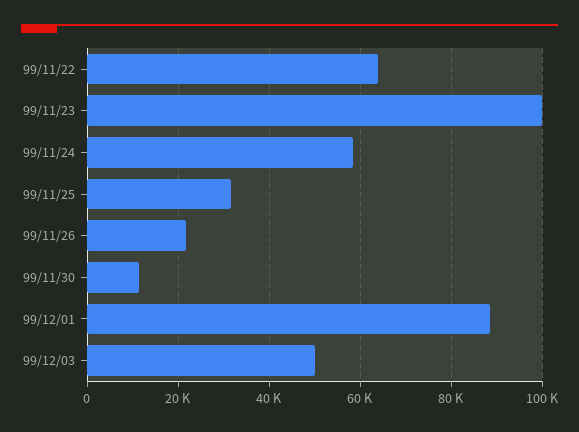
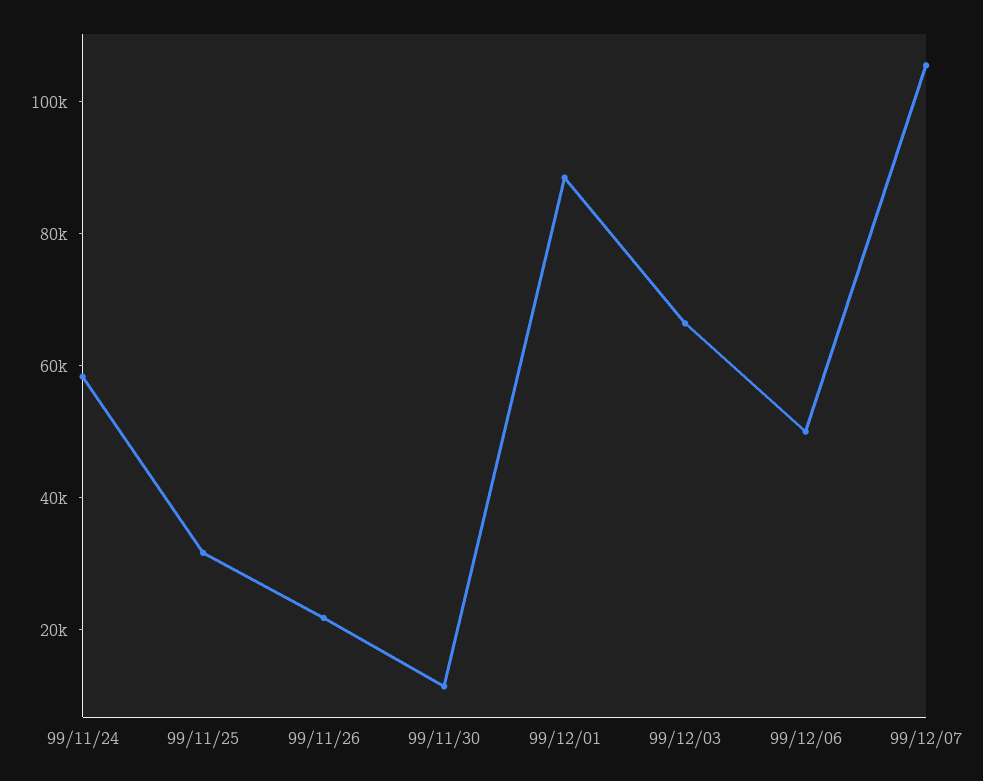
99/11/22: 64000 -> none
99/11/23: 100000 -> none
99/12/03: 50000 -> 65000
99/12/06: none -> 50000
99/12/07: none -> 105000

